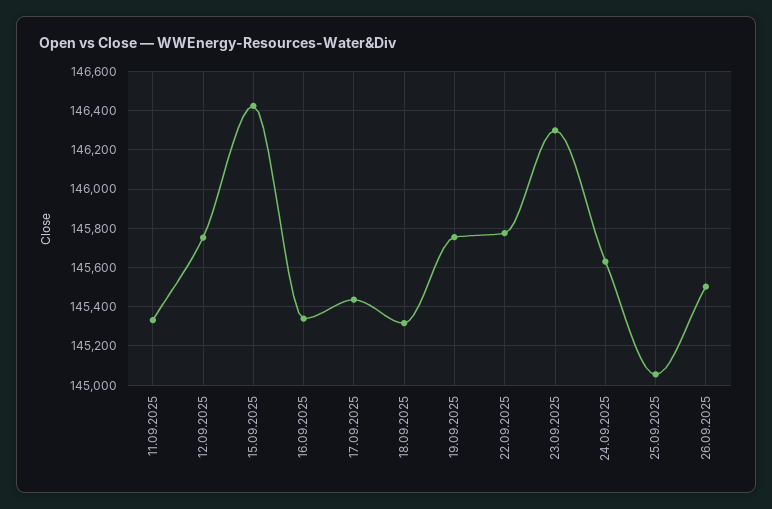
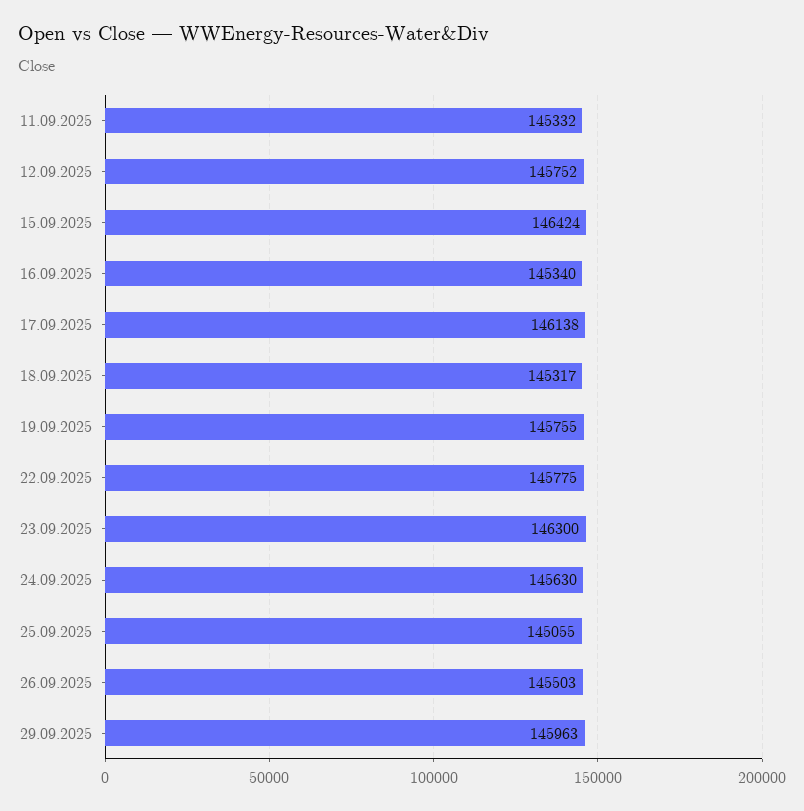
17.09.2025: 145450 -> 146138
29.09.2025: none -> 145963

